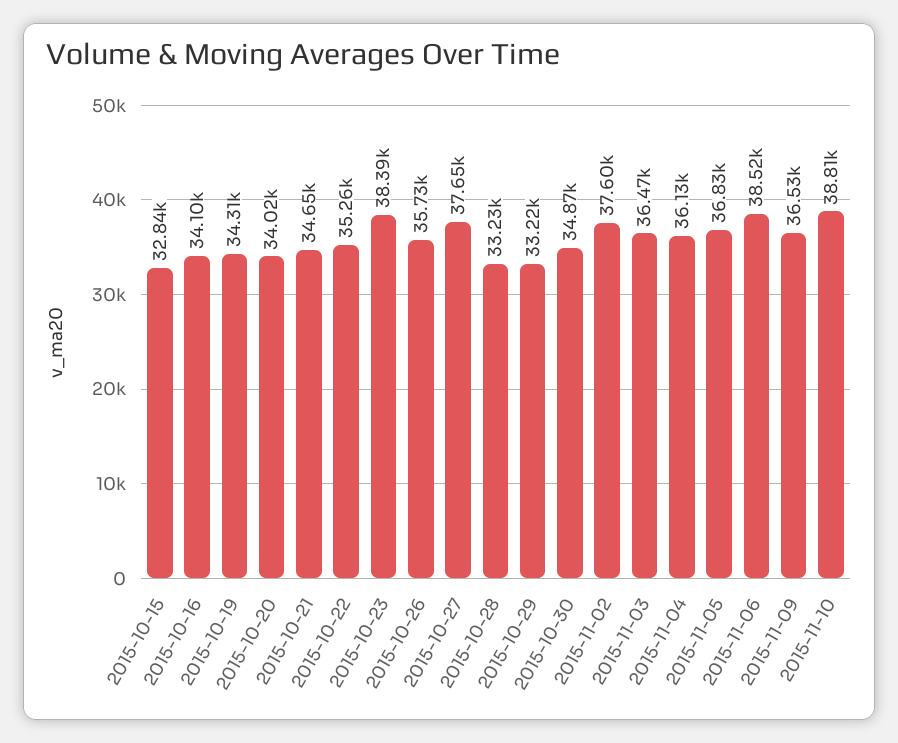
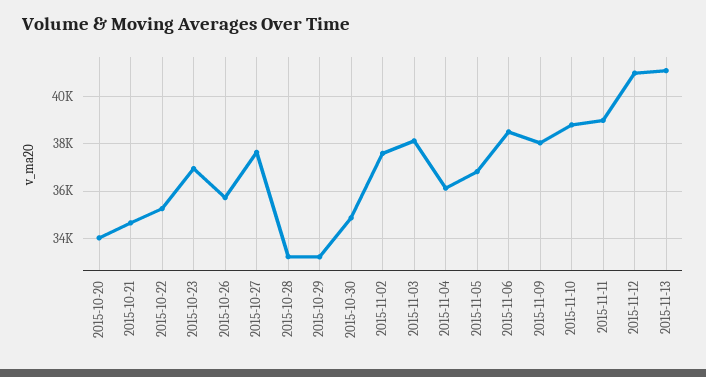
2015-10-15: 32840 -> none
2015-10-16: 34100 -> none
2015-10-19: 34310 -> none
2015-10-23: 38390 -> 37000
2015-11-03: 36470 -> 38000
2015-11-09: 36530 -> 38000
2015-11-11: none -> 39000
2015-11-12: none -> 41000
2015-11-13: none -> 41000

